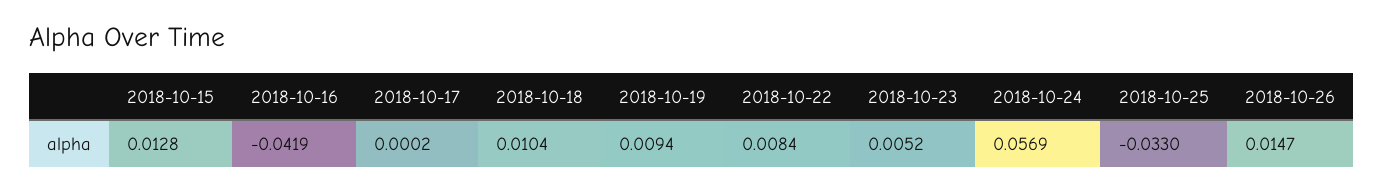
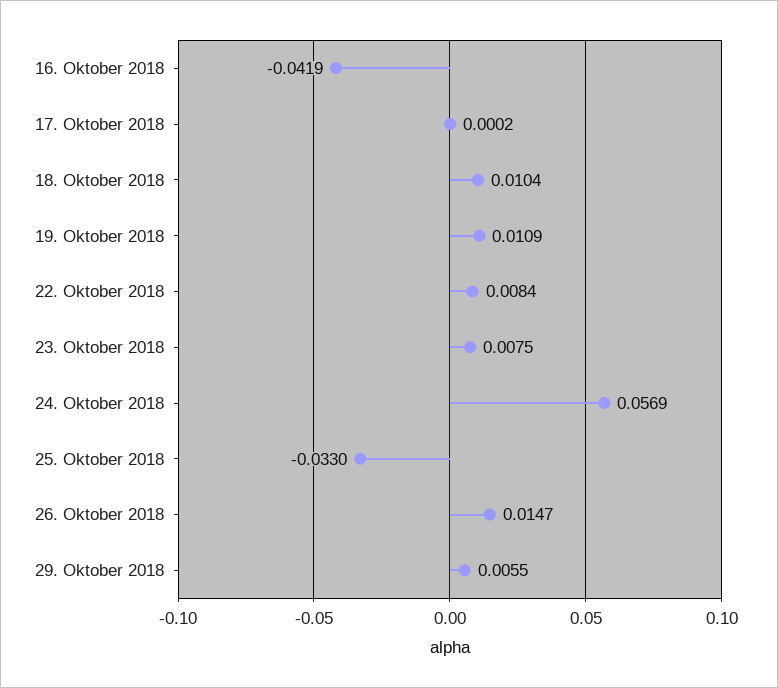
2018-10-15: 0.0128 -> none
2018-10-19: 0.0094 -> 0.0109
2018-10-23: 0.0052 -> 0.0075
29. Oktober 2018: none -> 0.0055

